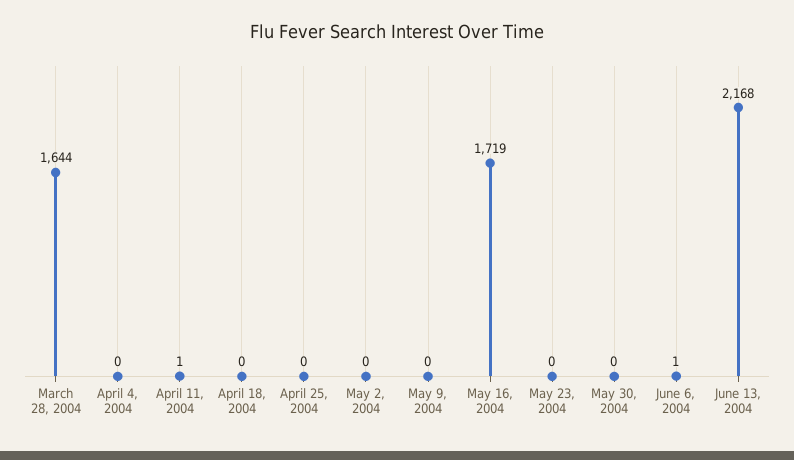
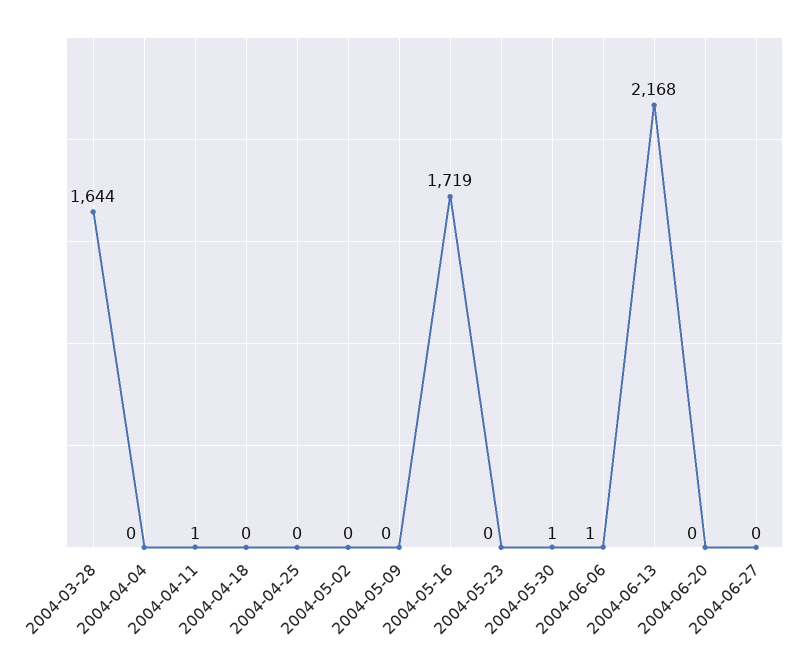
May 30, 2004: 0 -> 1
2004-06-20: none -> 0
2004-06-27: none -> 0

